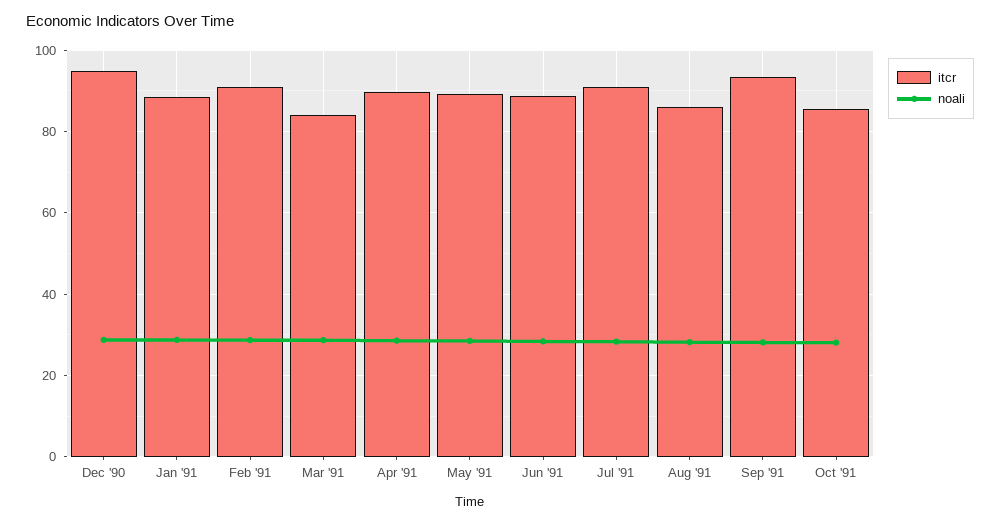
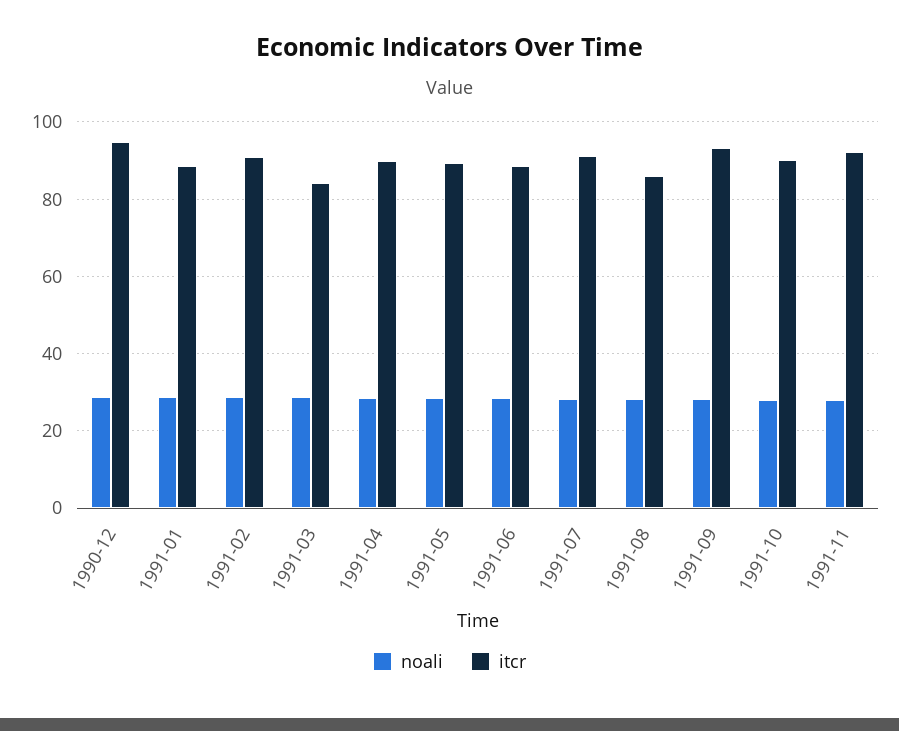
itcr, Oct '91: 86 -> 90
noali, 1991-11: none -> 28
itcr, 1991-11: none -> 92

